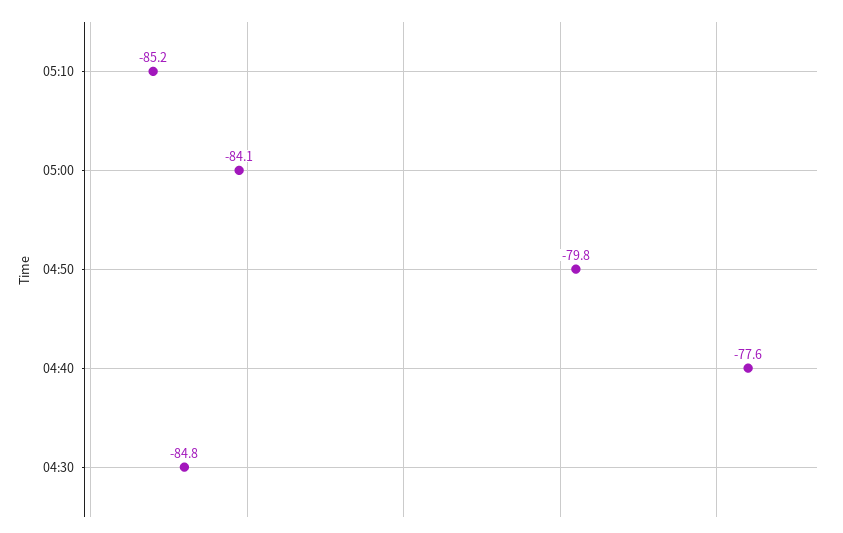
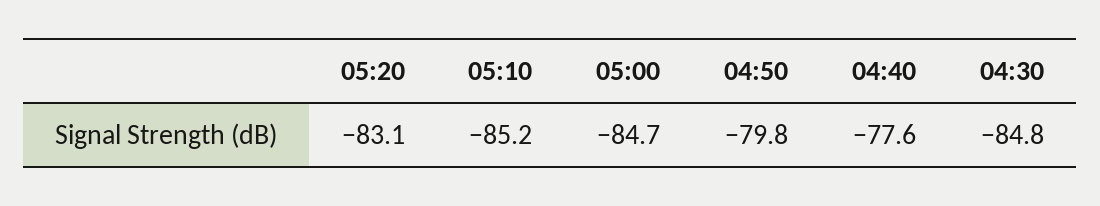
05:00: -84.1 -> -84.7
05:20: none -> -83.1

